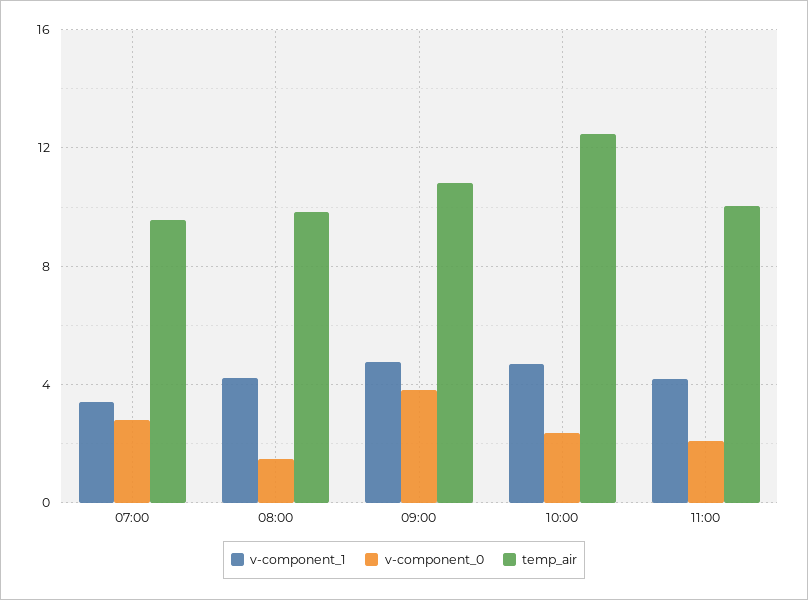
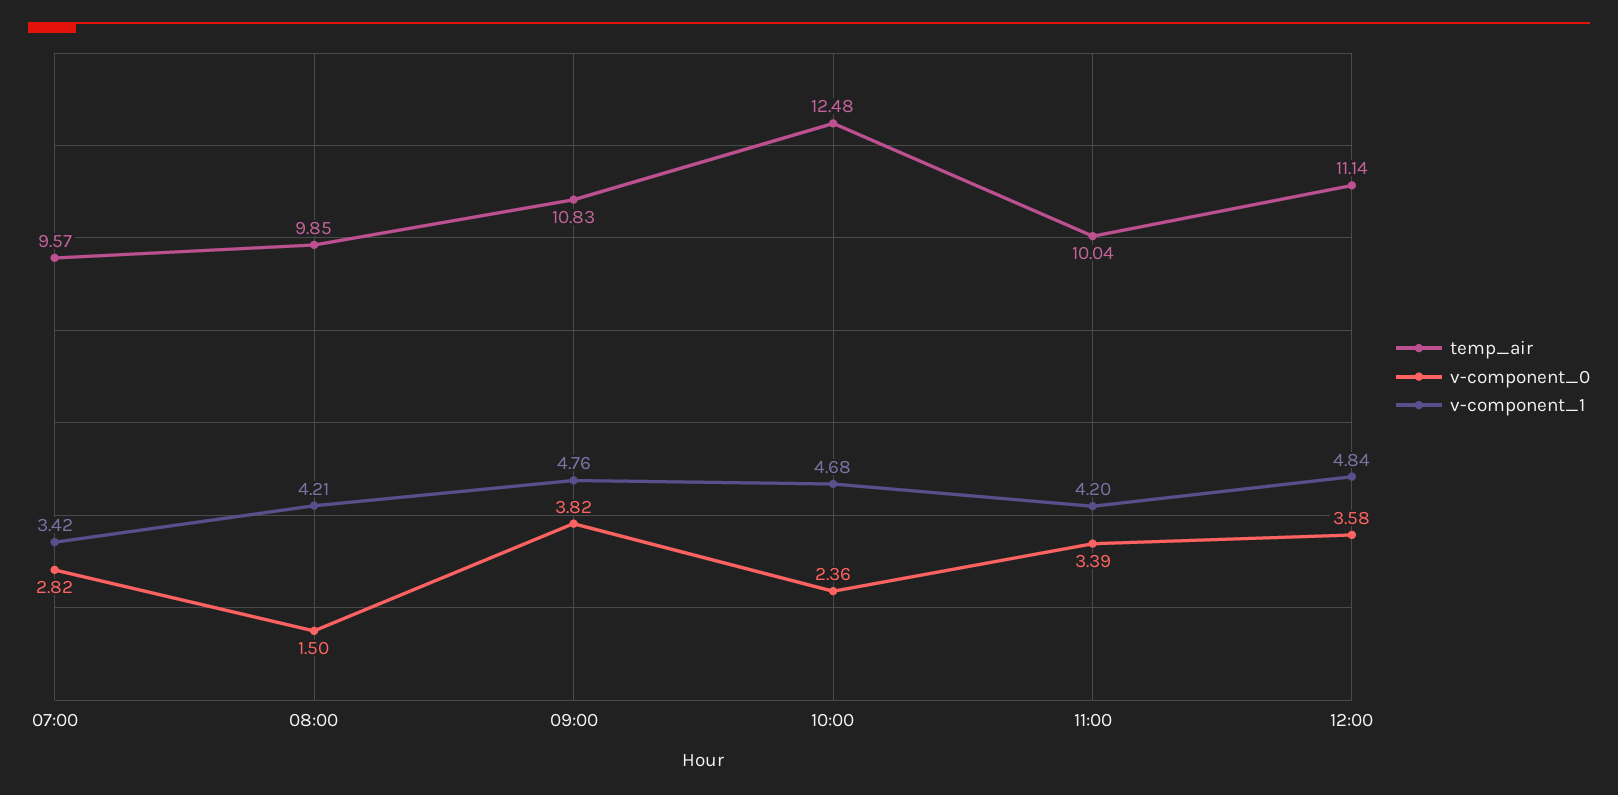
v-component_0, 11:00: 2 -> 3.39
temp_air, 12:00: none -> 11.14
v-component_0, 12:00: none -> 3.58
v-component_1, 12:00: none -> 4.84

